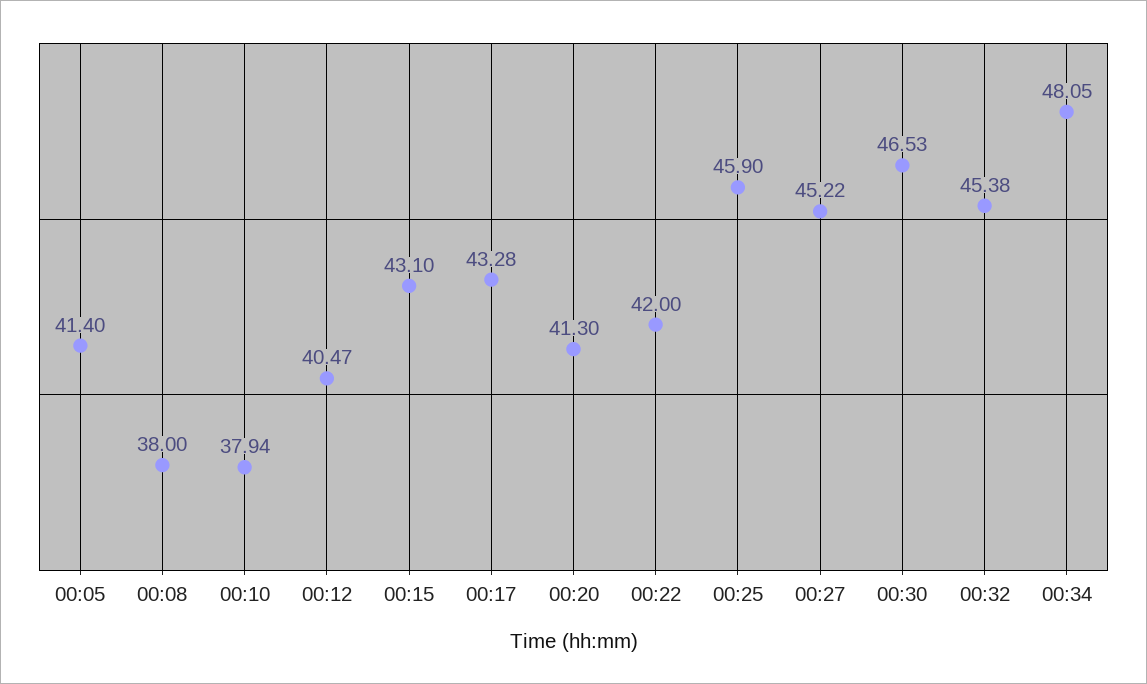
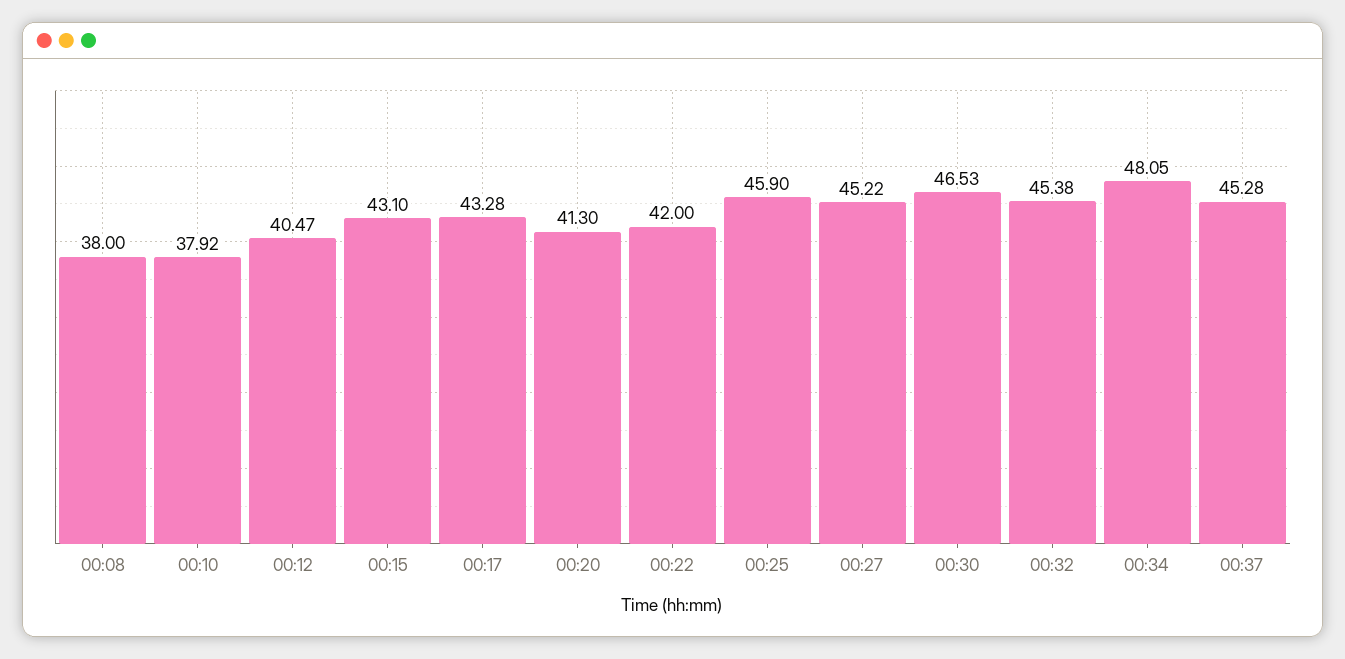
00:05: 41.4 -> none
00:10: 37.94 -> 37.92
00:37: none -> 45.28

